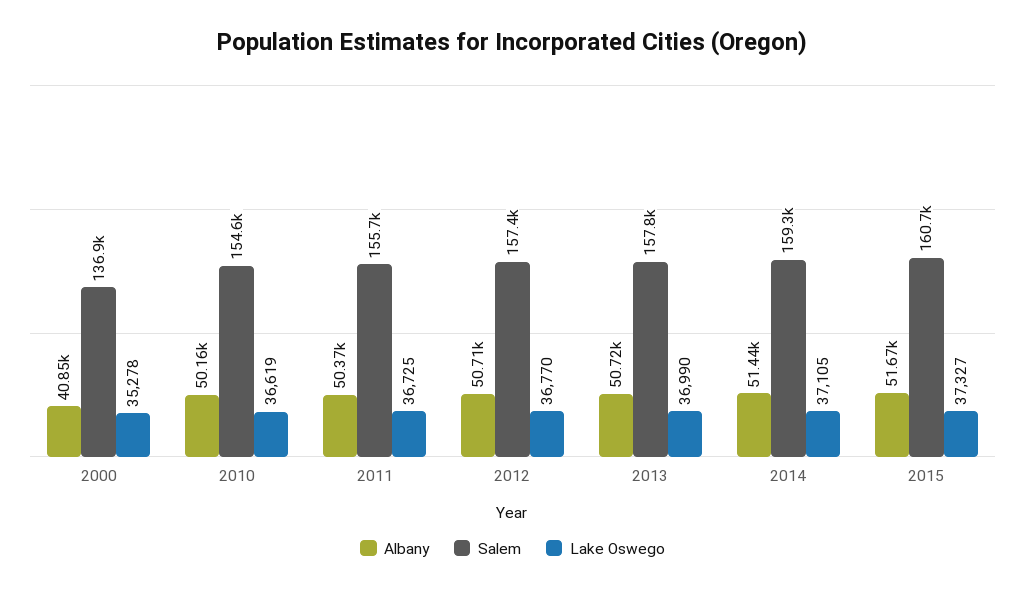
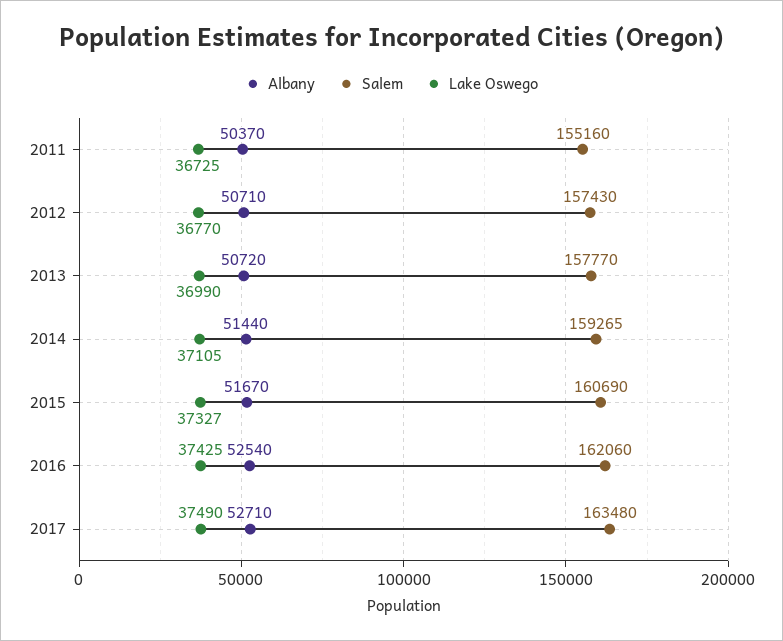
Albany, 2000: 40850 -> none
Salem, 2000: 136900 -> none
Lake Oswego, 2000: 35278 -> none
Albany, 2010: 50160 -> none
Salem, 2010: 154600 -> none
Lake Oswego, 2010: 36619 -> none
Salem, 2011: 155700 -> 155160
Albany, 2016: none -> 52540
Salem, 2016: none -> 162060
Lake Oswego, 2016: none -> 37425
Albany, 2017: none -> 52710
Salem, 2017: none -> 163480
Lake Oswego, 2017: none -> 37490

